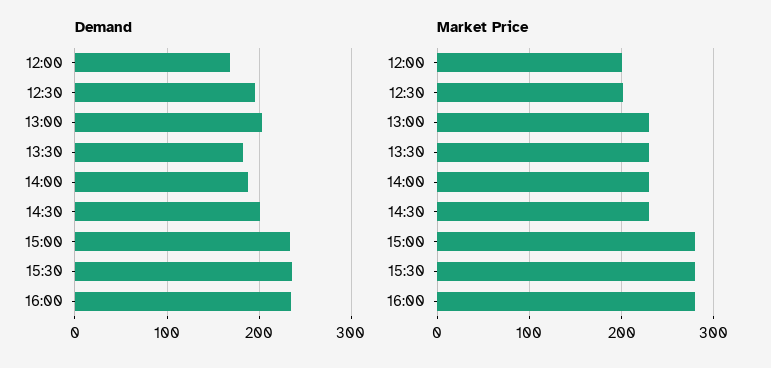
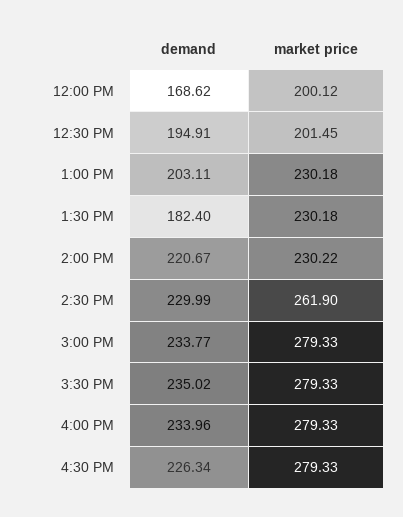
Demand, 14:00: 190 -> 220.67
Demand, 14:30: 200 -> 229.99
Market Price, 14:30: 230 -> 261.9
Demand, 4:30 PM: none -> 226.34
Market Price, 4:30 PM: none -> 279.33

